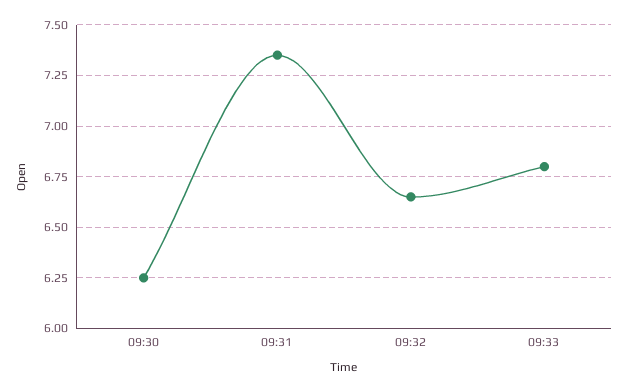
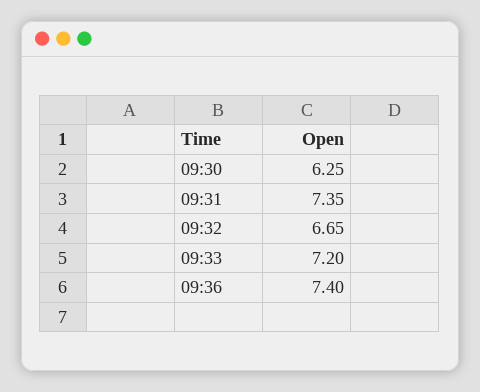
09:33: 6.8 -> 7.2
09:36: none -> 7.4

